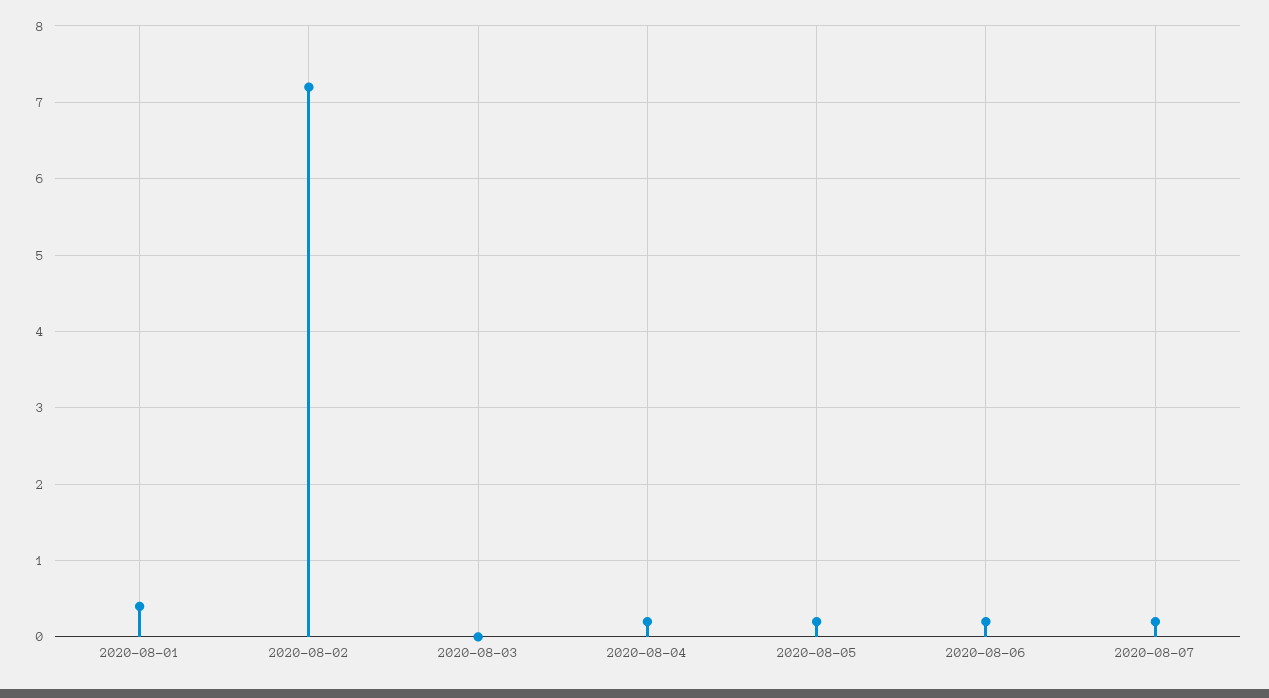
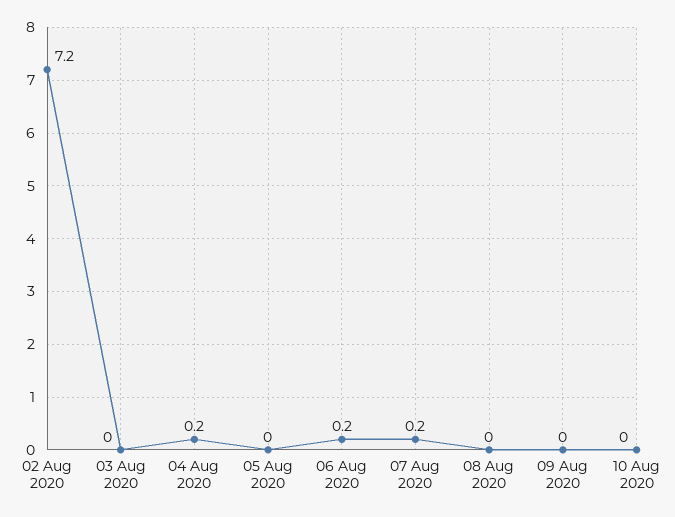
2020-08-01: 0.4 -> none
2020-08-05: 0.2 -> 0
08 Aug 2020: none -> 0
09 Aug 2020: none -> 0
10 Aug 2020: none -> 0

